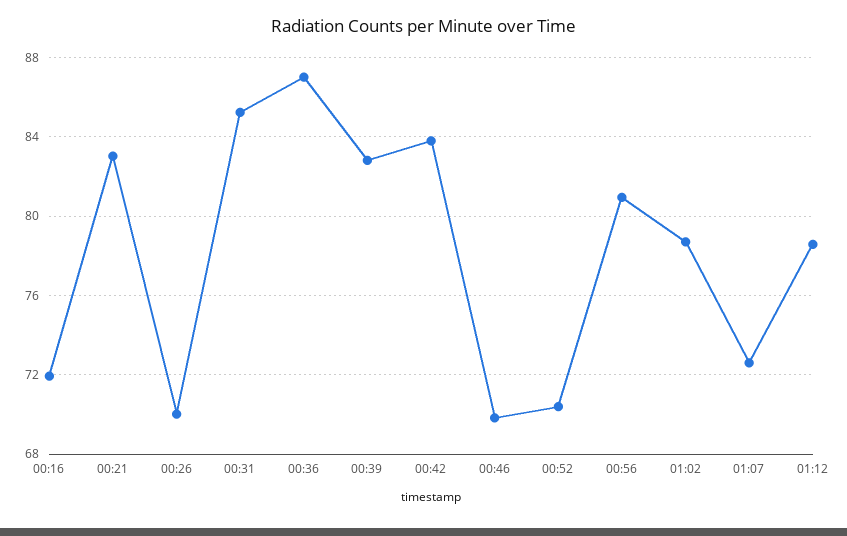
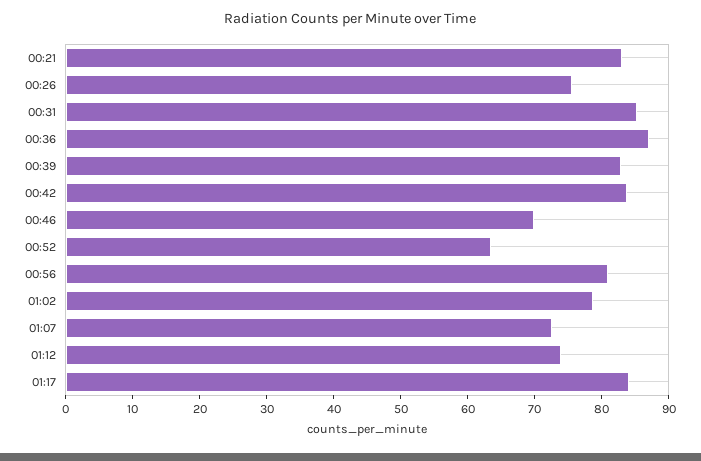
00:16: 72 -> none
00:26: 70 -> 76
00:52: 70.5 -> 64
01:12: 78.5 -> 74
01:17: none -> 84

